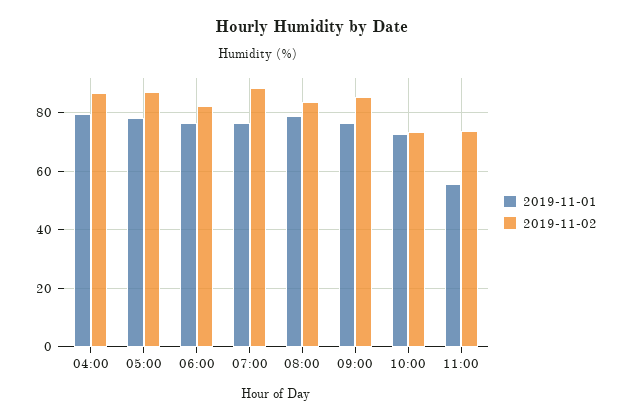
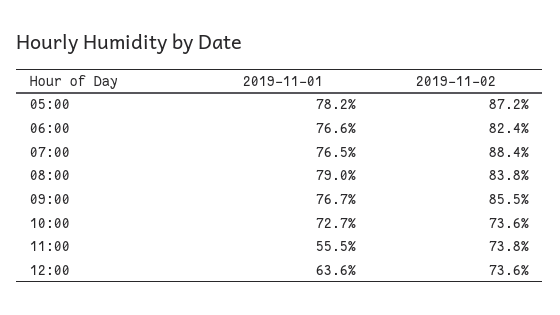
2019-11-01, 04:00: 80 -> none
2019-11-02, 04:00: 87.5 -> none
2019-11-01, 12:00: none -> 63.6
2019-11-02, 12:00: none -> 73.6

